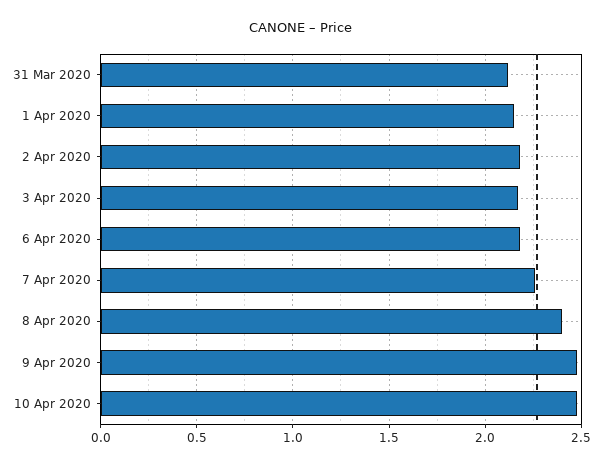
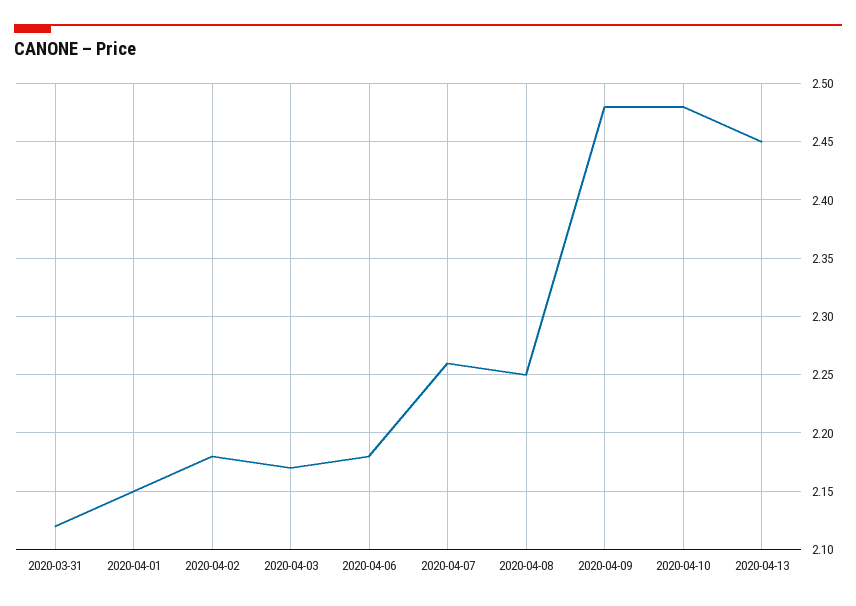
8 Apr 2020: 2.4 -> 2.25
2020-04-13: none -> 2.45

